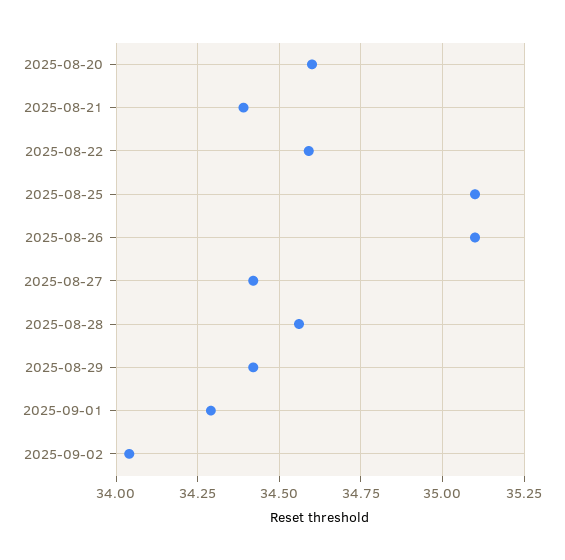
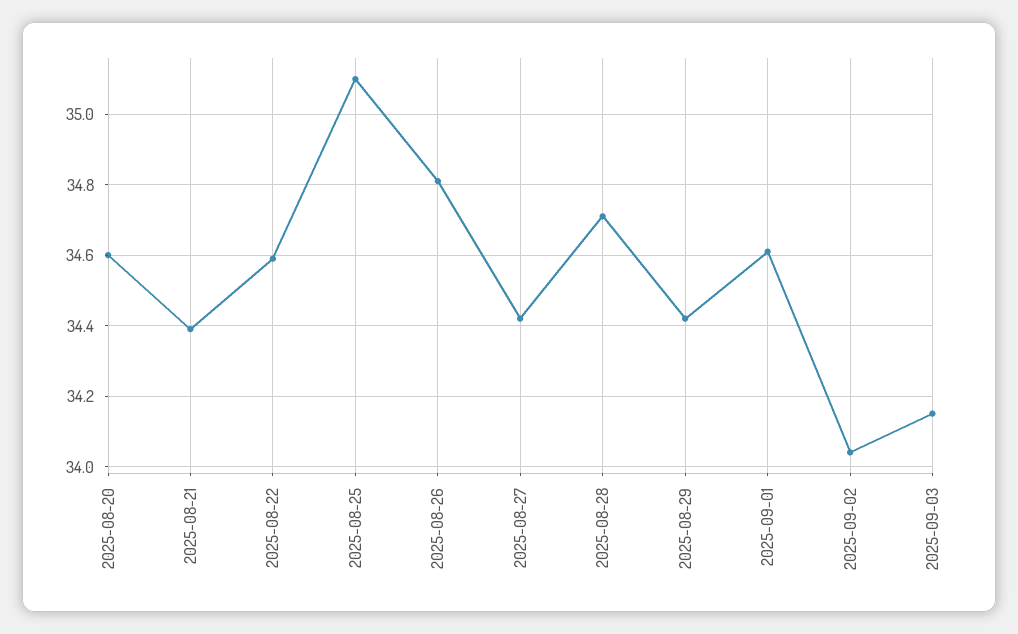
2025-08-26: 35.1 -> 34.8
2025-08-28: 34.55 -> 34.7
2025-09-01: 34.3 -> 34.6
2025-09-03: none -> 34.15

